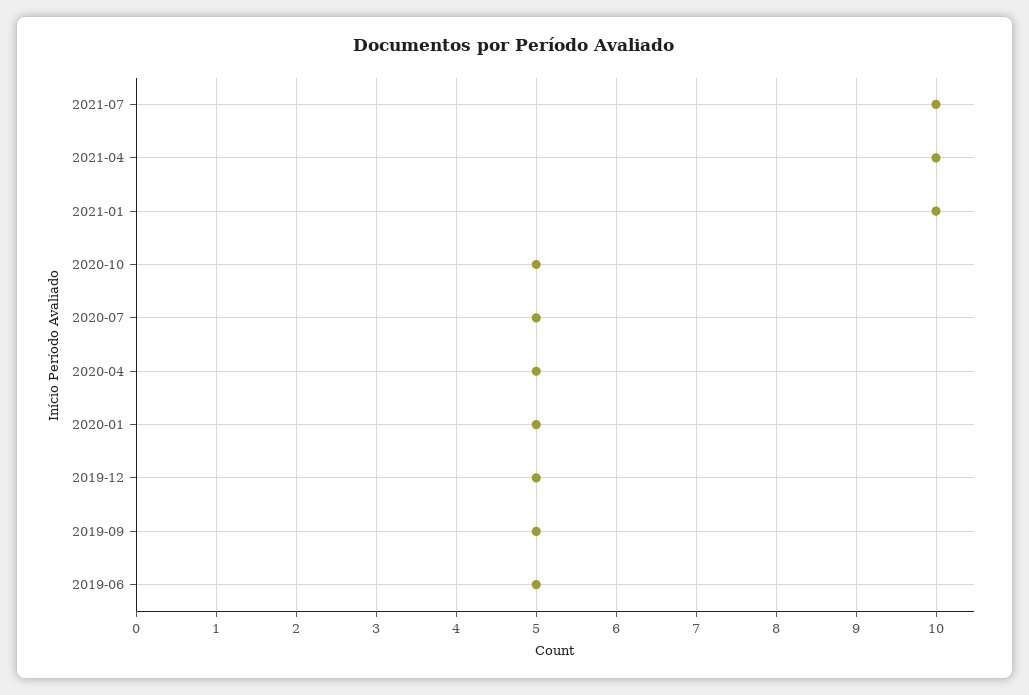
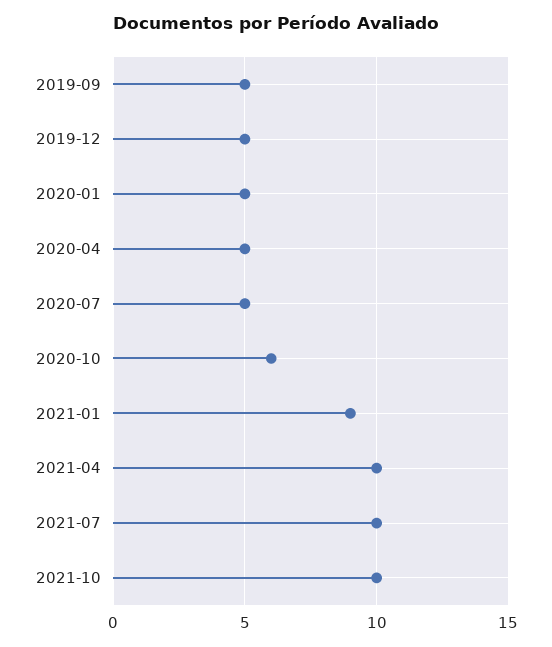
2021-01: 10 -> 9
2020-10: 5 -> 6
2019-06: 5 -> none
2021-10: none -> 10

